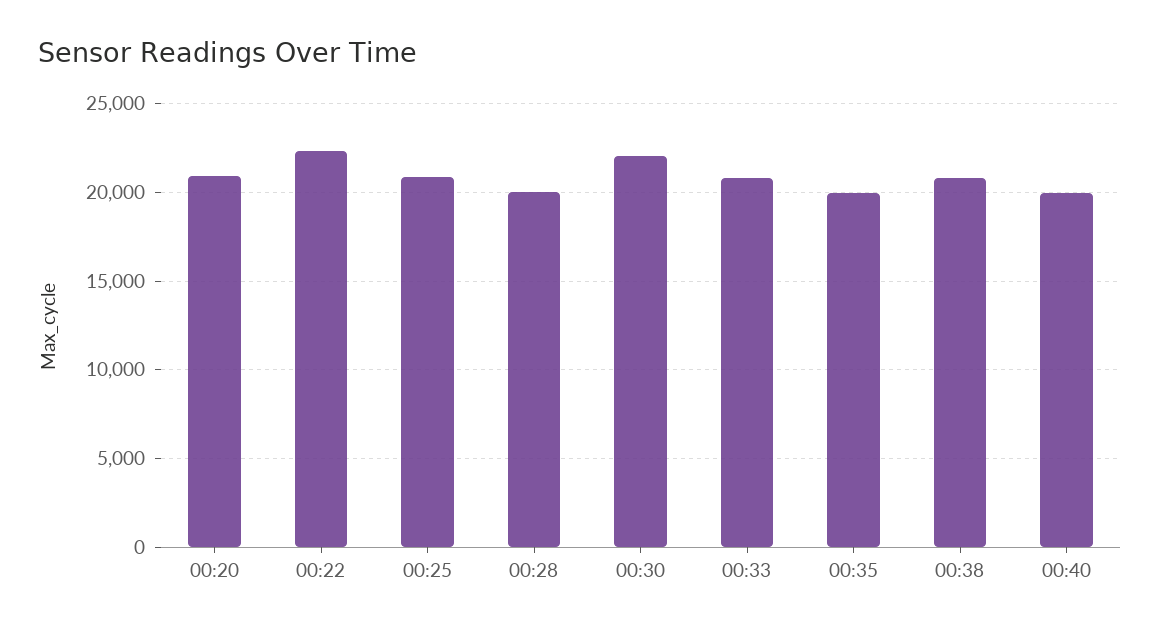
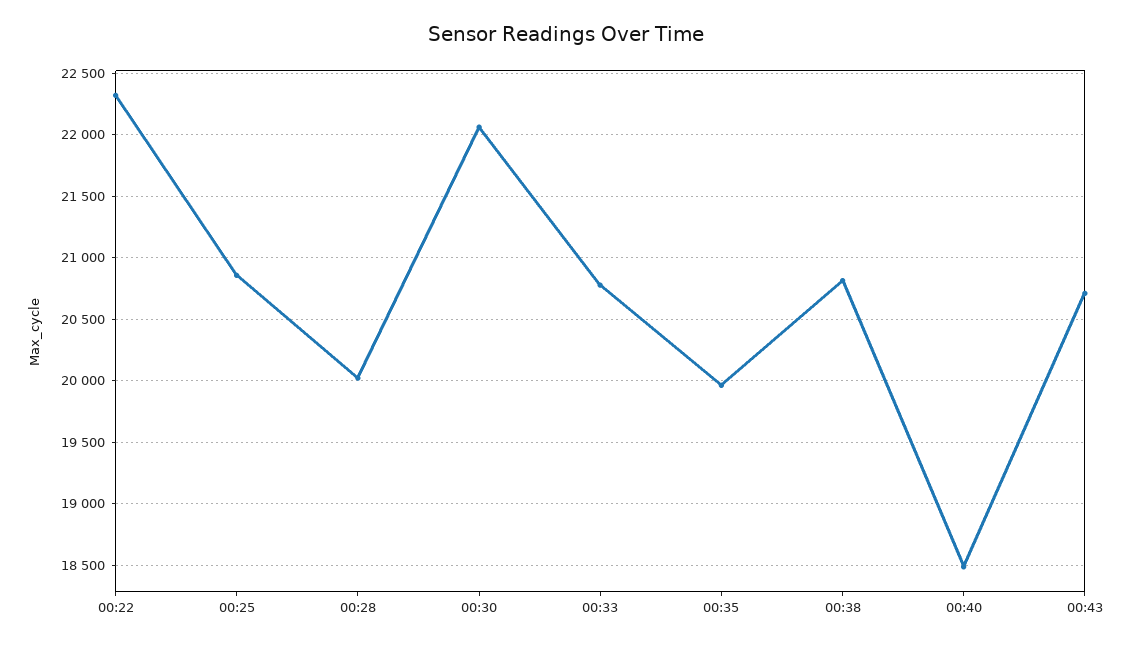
00:20: 21000 -> none
00:40: 20000 -> 18500
00:43: none -> 20700

